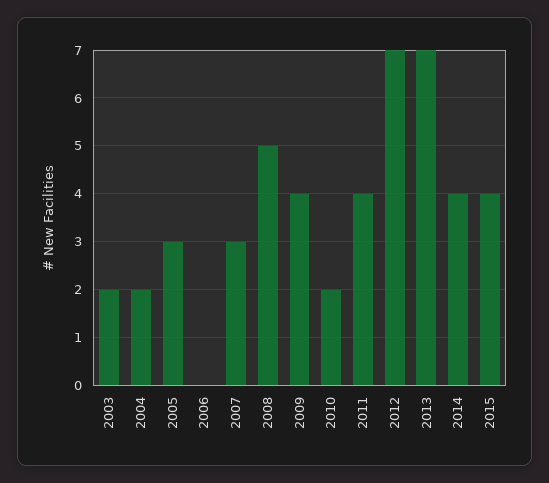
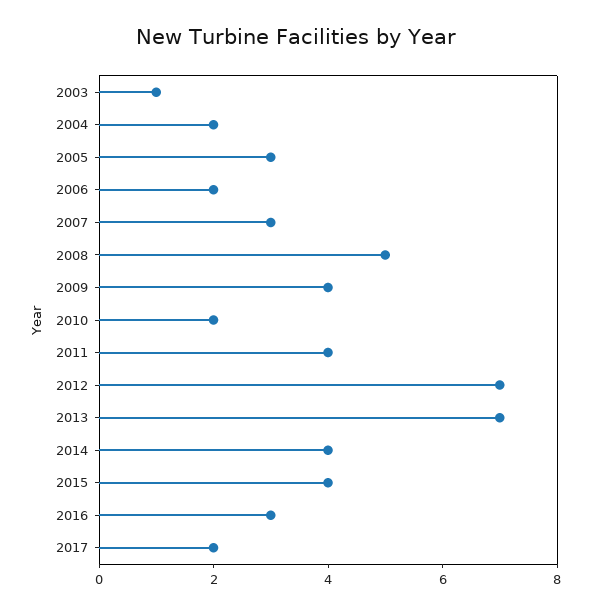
2003: 2 -> 1
2006: 0 -> 2
2016: none -> 3
2017: none -> 2

